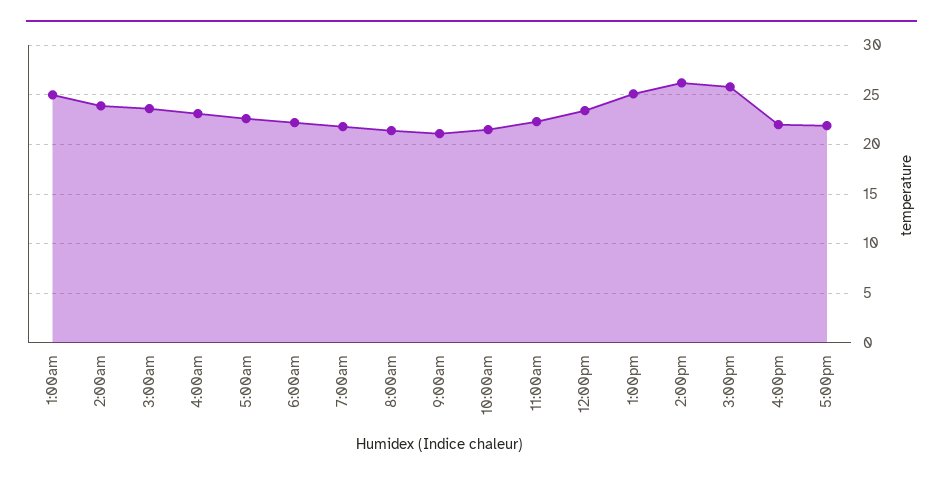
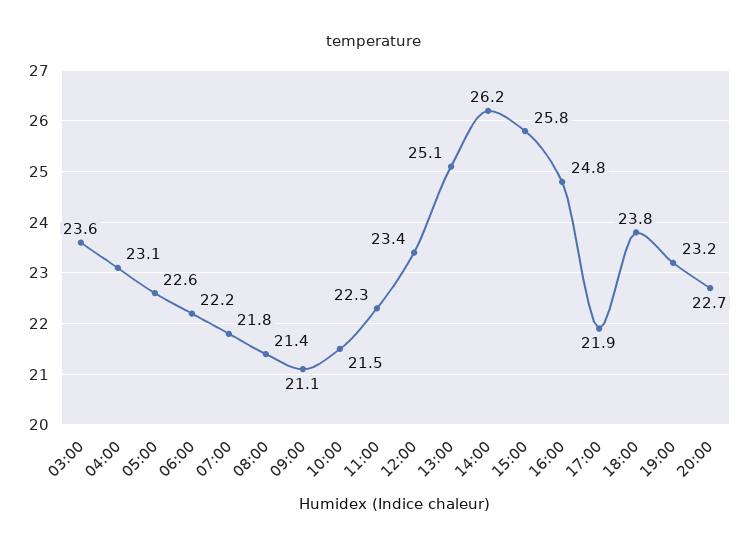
1:00am: 25 -> none
2:00am: 24 -> none
4:00pm: 22 -> 24.8
18:00: none -> 23.8
19:00: none -> 23.2
20:00: none -> 22.7

